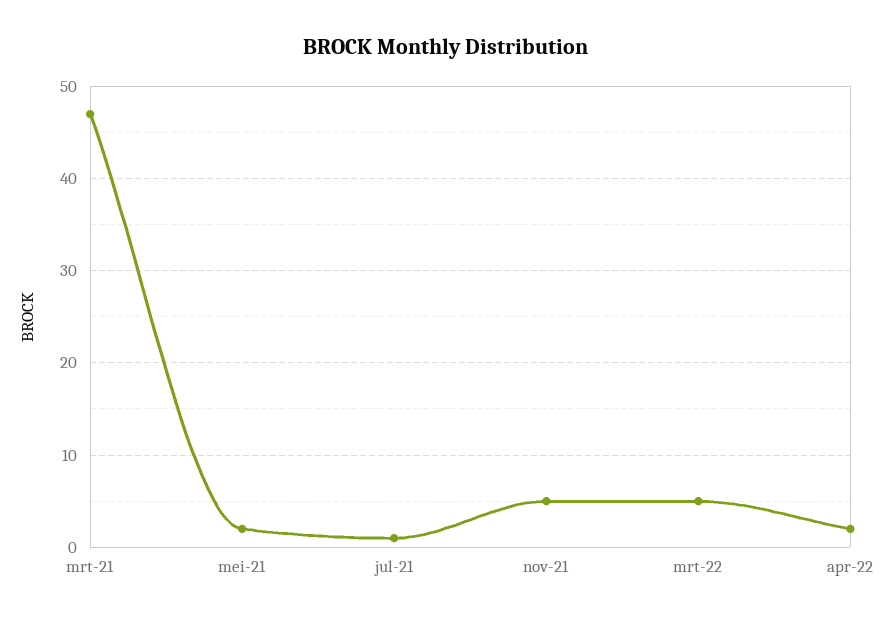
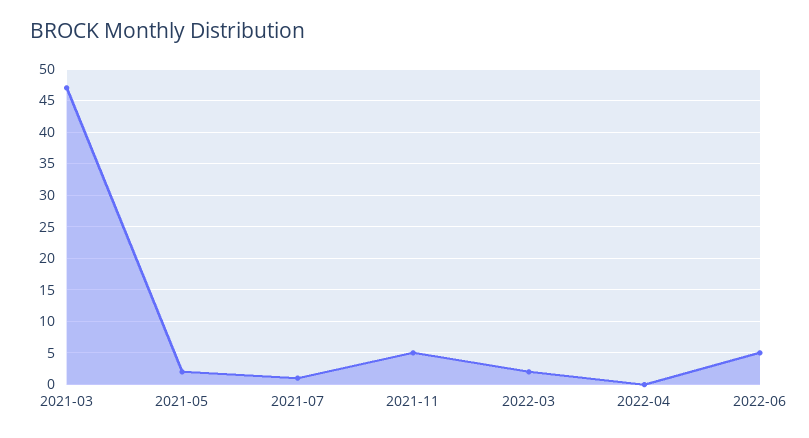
mrt-22: 5 -> 2
apr-22: 2 -> 0
2022-06: none -> 5

